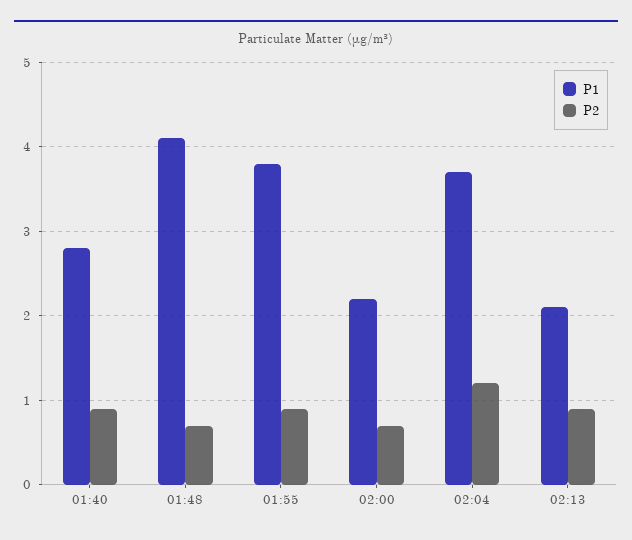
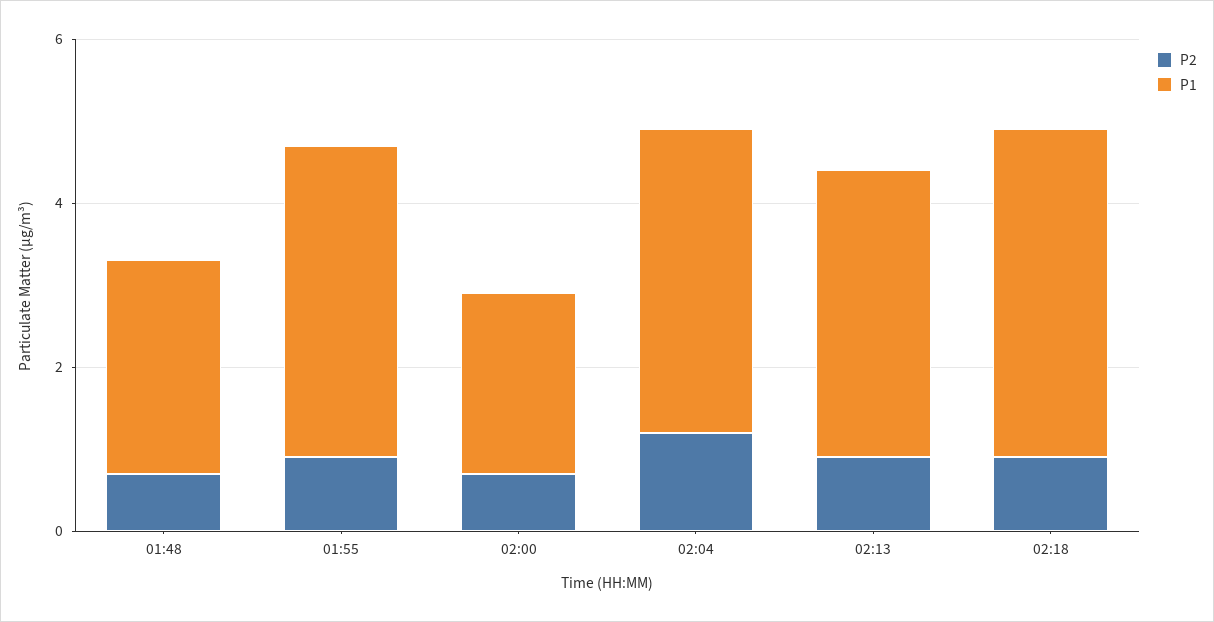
P1, 01:40: 2.8 -> none
P2, 01:40: 0.9 -> none
P1, 01:48: 4.1 -> 2.5
P1, 02:13: 2.1 -> 3.5
P2, 02:18: none -> 1
P1, 02:18: none -> 4

